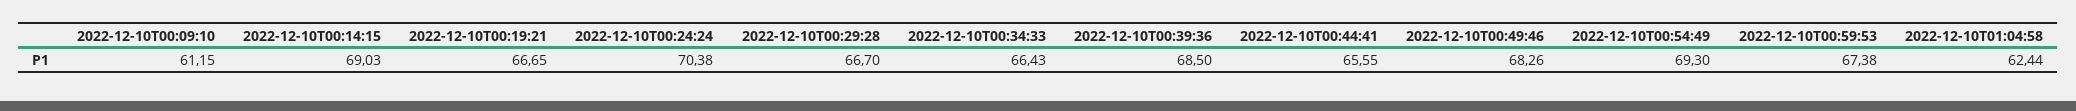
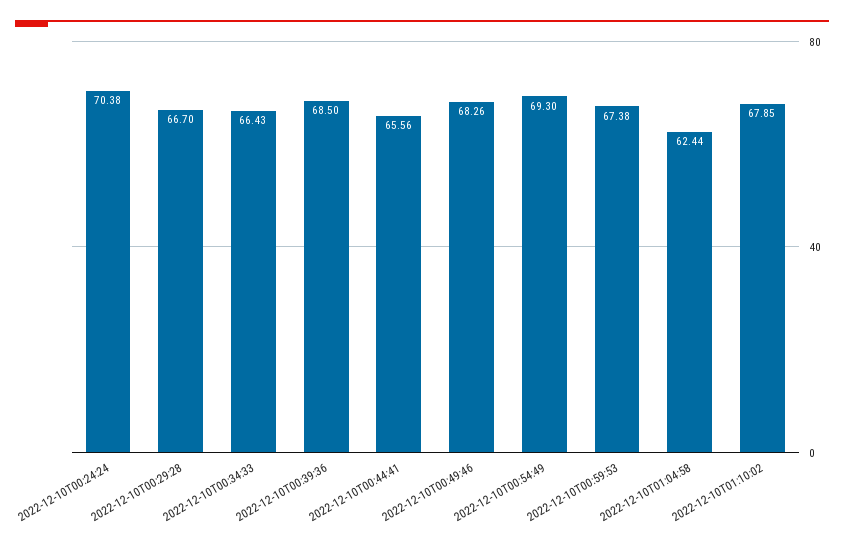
2022-12-10T00:09:10: 61.15 -> none
2022-12-10T00:14:15: 69.03 -> none
2022-12-10T00:19:21: 66.65 -> none
2022-12-10T00:44:41: 65.55 -> 65.56
2022-12-10T01:10:02: none -> 67.85

